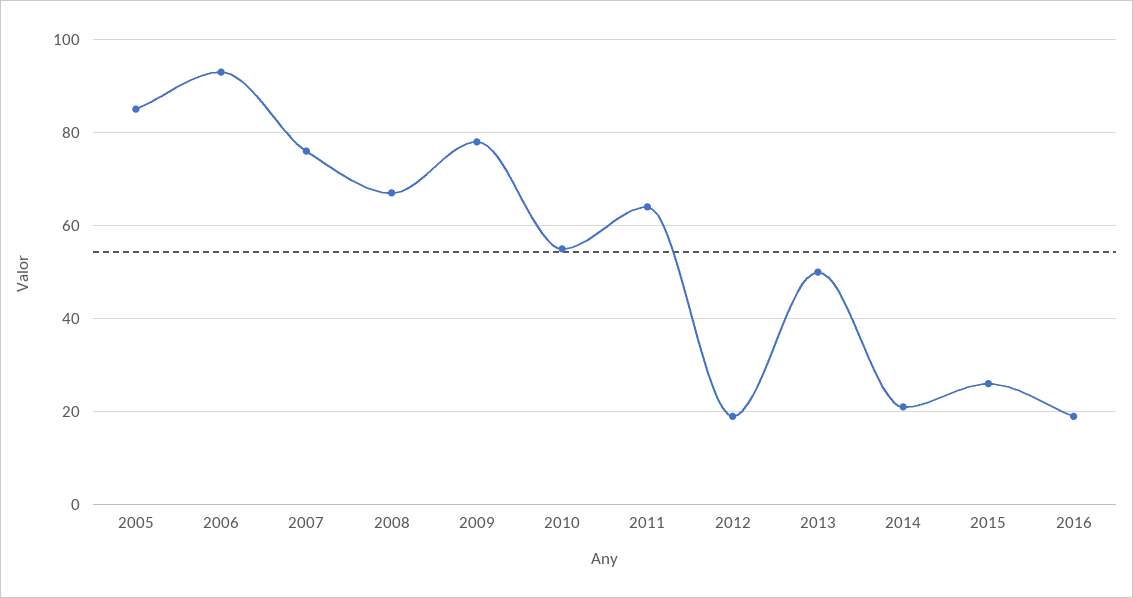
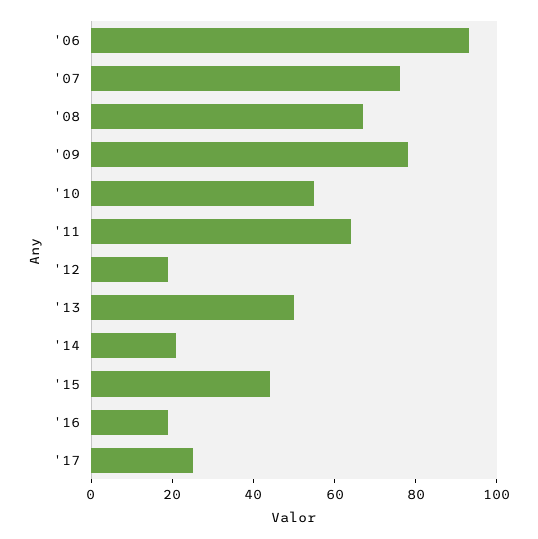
2005: 85 -> none
2015: 25 -> 45
'17: none -> 25

